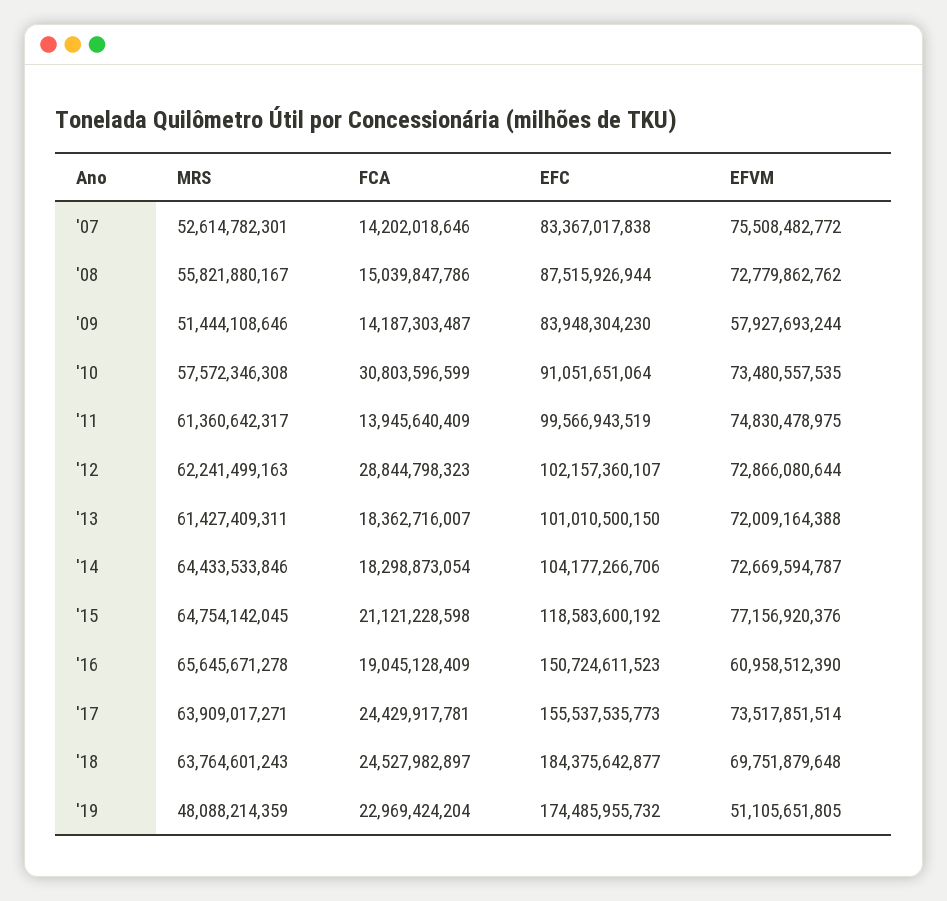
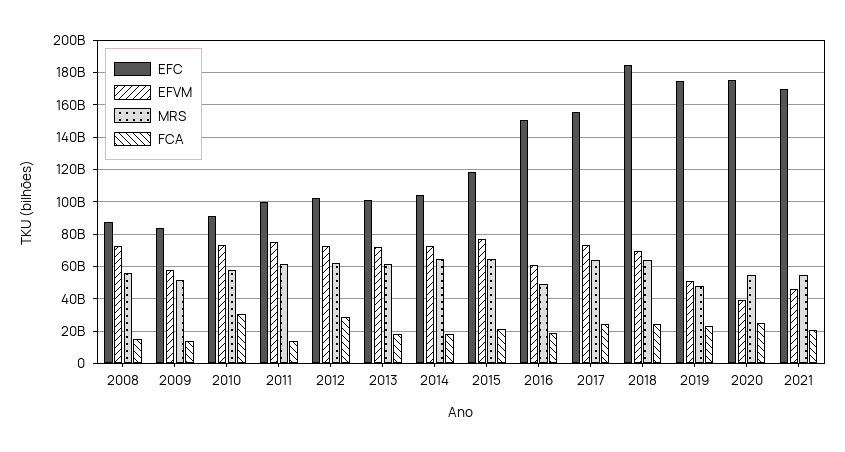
MRS, '07: 52614782301 -> none
FCA, '07: 14202018646 -> none
EFC, '07: 83367017838 -> none
EFVM, '07: 75508482772 -> none
MRS, '16: 65645671278 -> 50000000000
EFC, 2020: none -> 175000000000
EFVM, 2020: none -> 40000000000
MRS, 2020: none -> 55000000000
FCA, 2020: none -> 25000000000
EFC, 2021: none -> 170000000000
EFVM, 2021: none -> 45000000000
MRS, 2021: none -> 55000000000
FCA, 2021: none -> 20000000000

